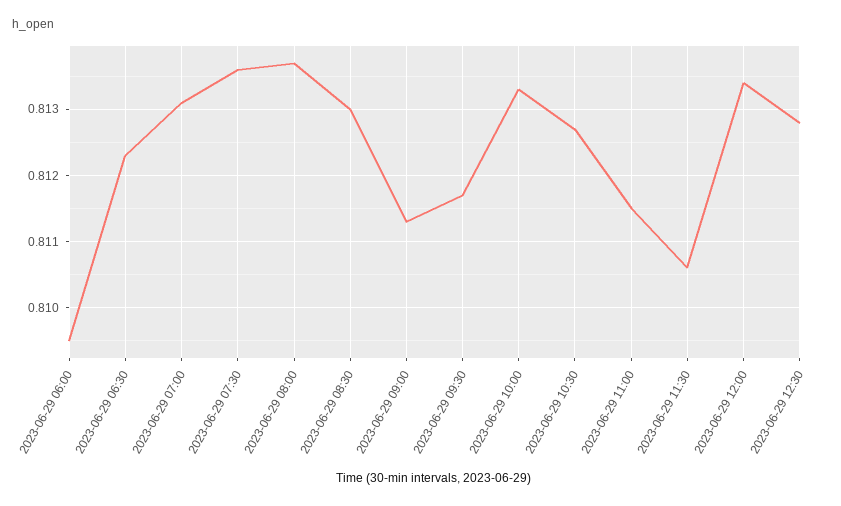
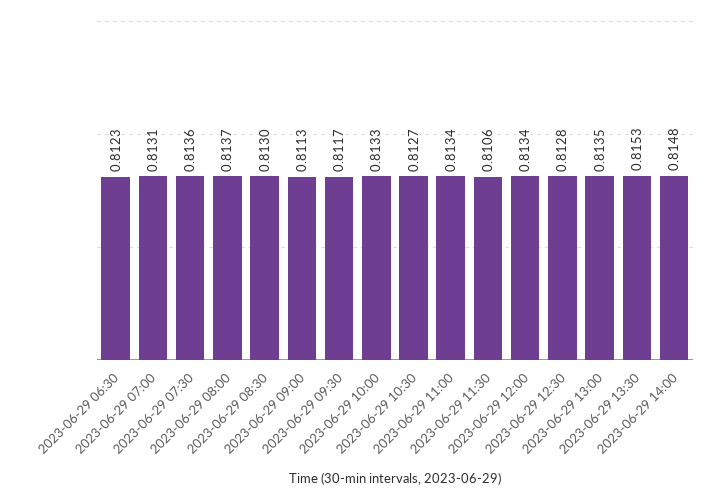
2023-06-29 06:00: 0.8095 -> none
2023-06-29 11:00: 0.8115 -> 0.8134
2023-06-29 13:00: none -> 0.8135
2023-06-29 13:30: none -> 0.8153
2023-06-29 14:00: none -> 0.8148

